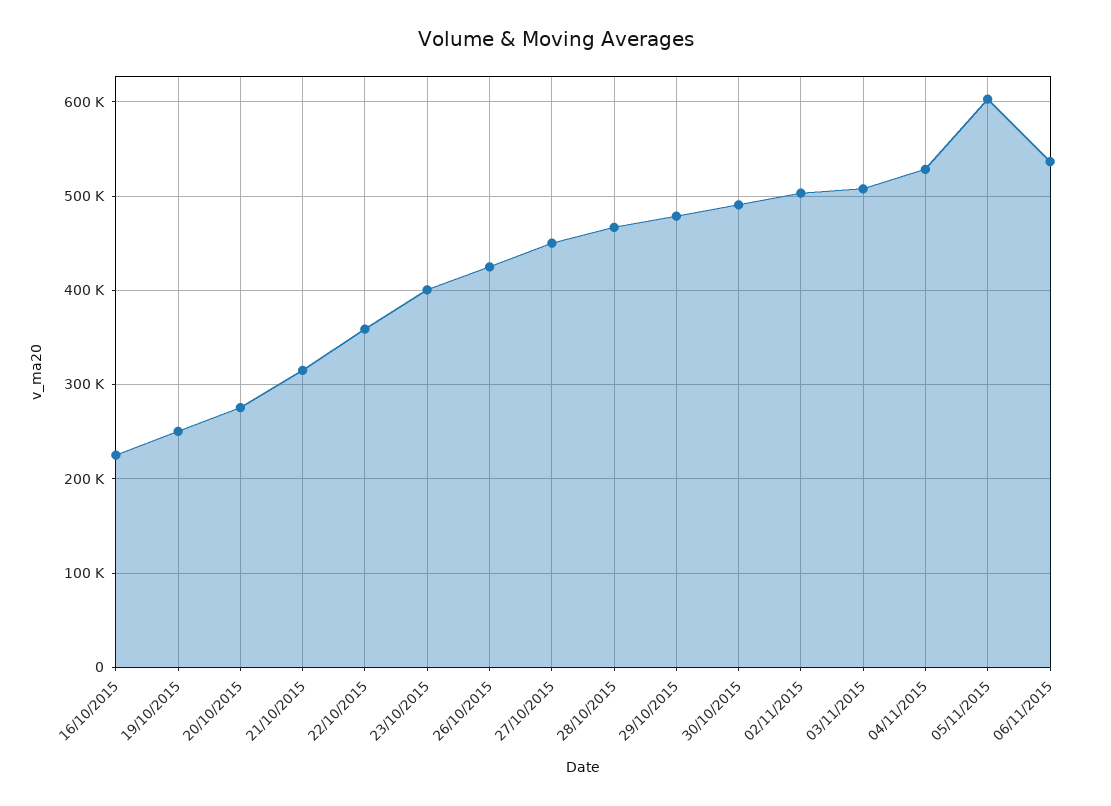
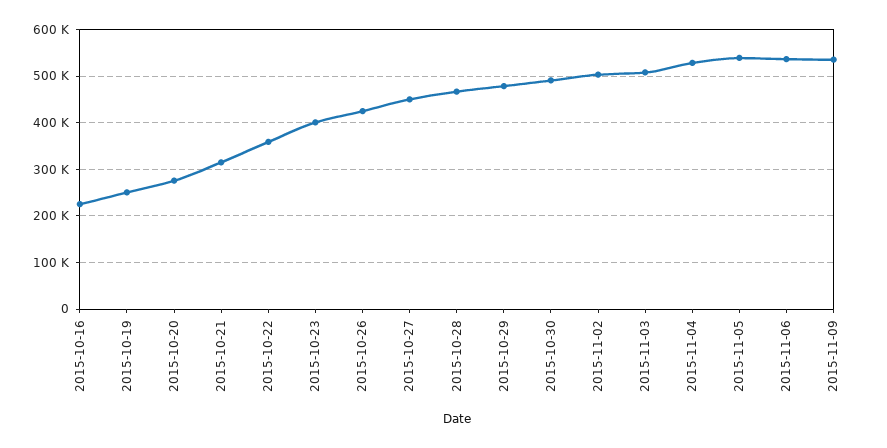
05/11/2015: 600000 -> 540000
2015-11-09: none -> 540000

